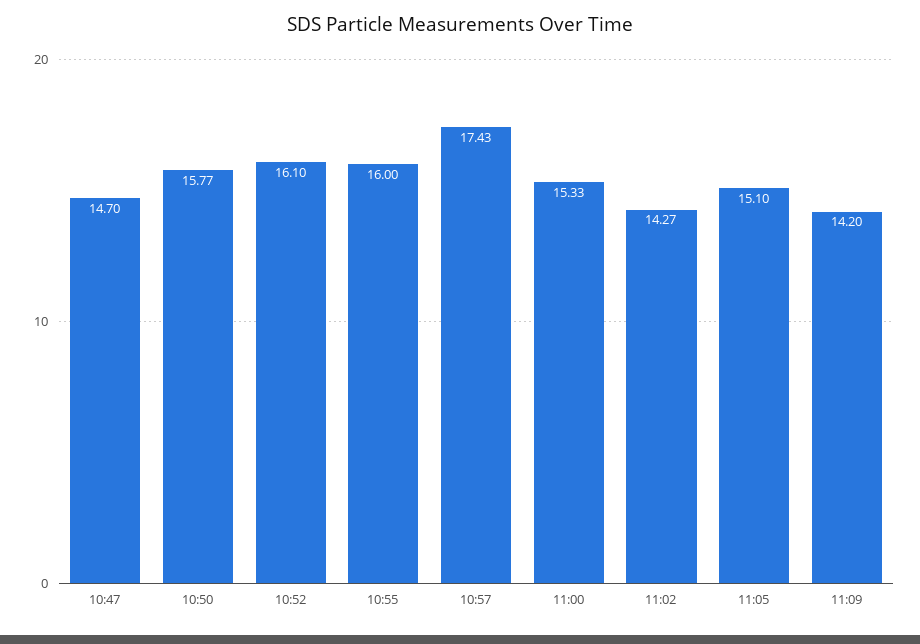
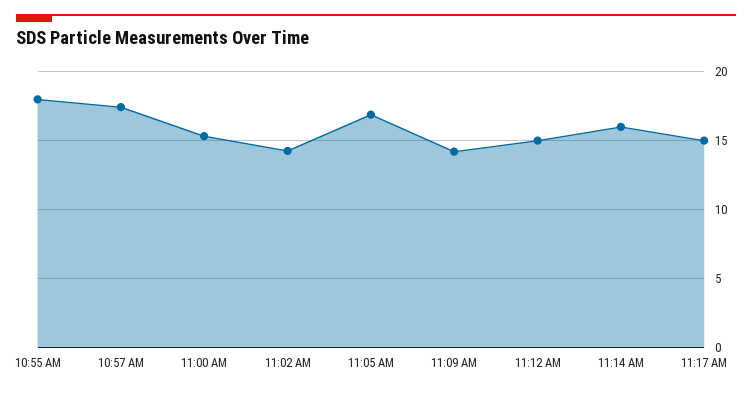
10:47: 14.7 -> none
10:50: 15.77 -> none
10:52: 16.1 -> none
10:55: 16 -> 18
11:05: 15.1 -> 17
11:12 AM: none -> 15
11:14 AM: none -> 16
11:17 AM: none -> 15

